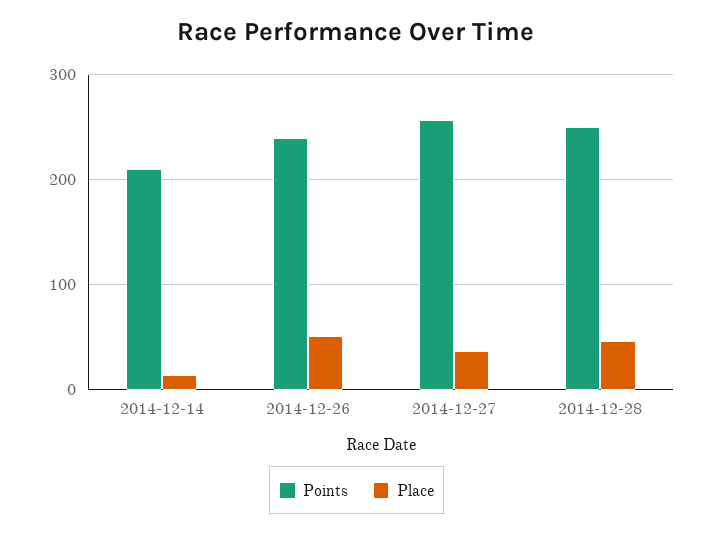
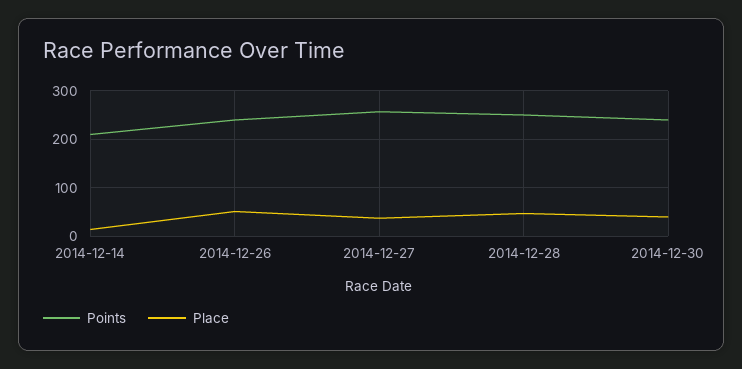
Points, 2014-12-30: none -> 240
Place, 2014-12-30: none -> 40

